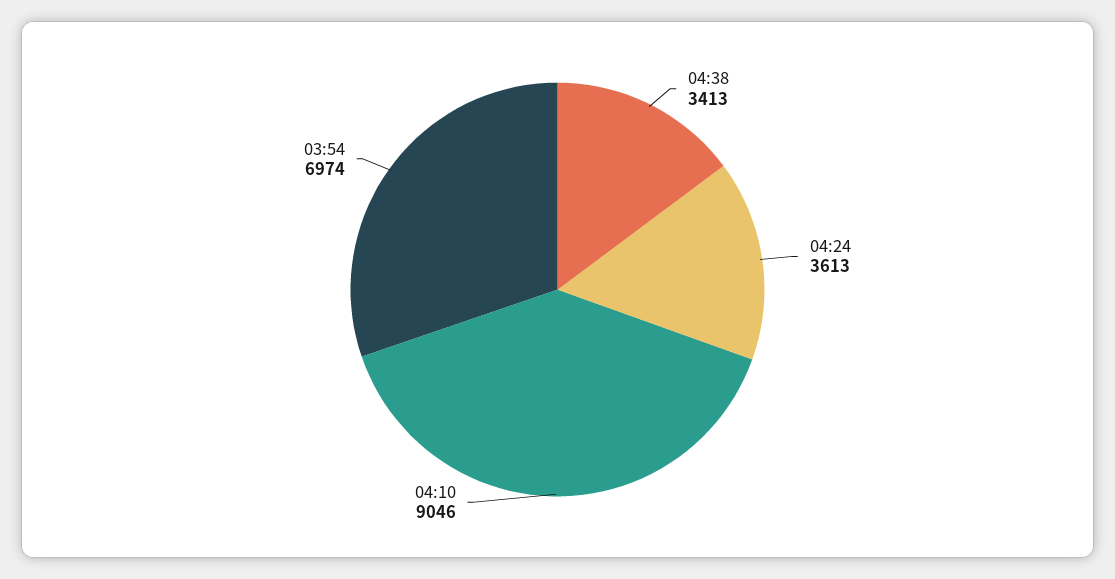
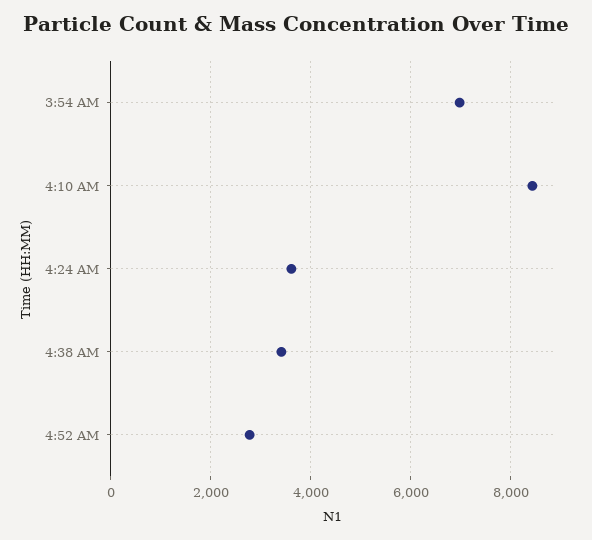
04:10: 9046 -> 8400
4:52 AM: none -> 2800

